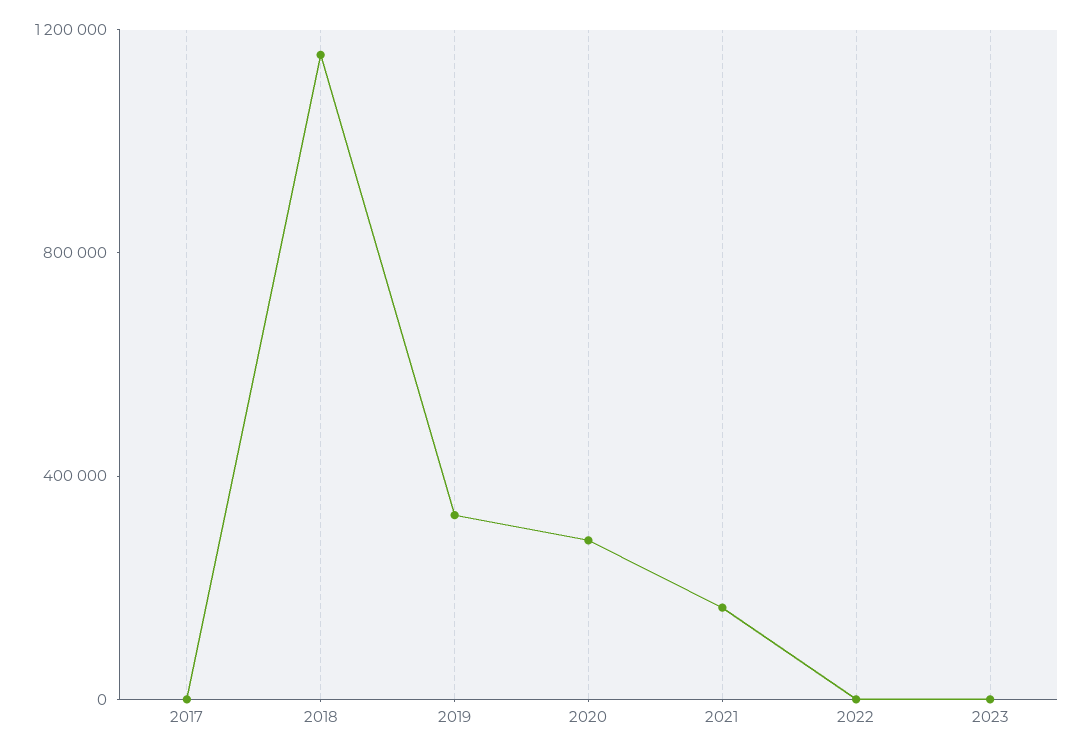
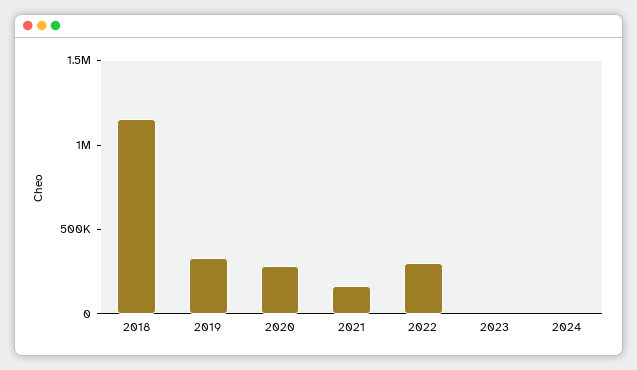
2017: 0 -> none
2022: 0 -> 300000
2024: none -> 0

